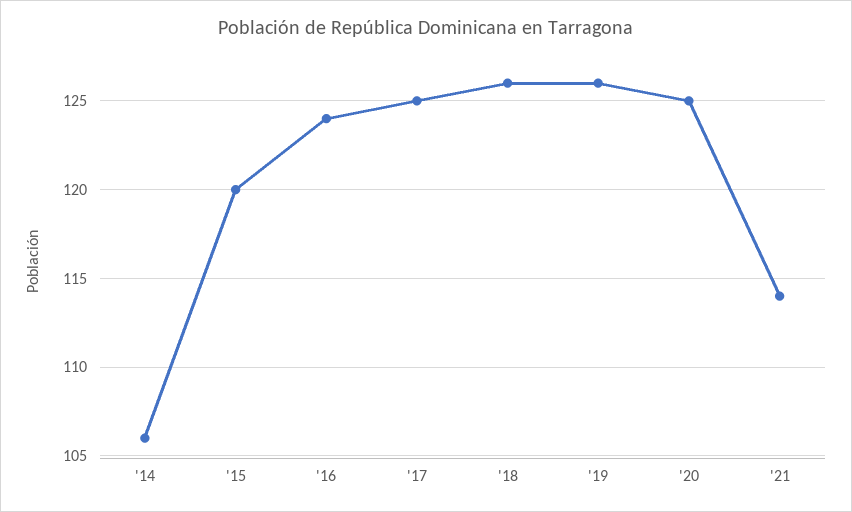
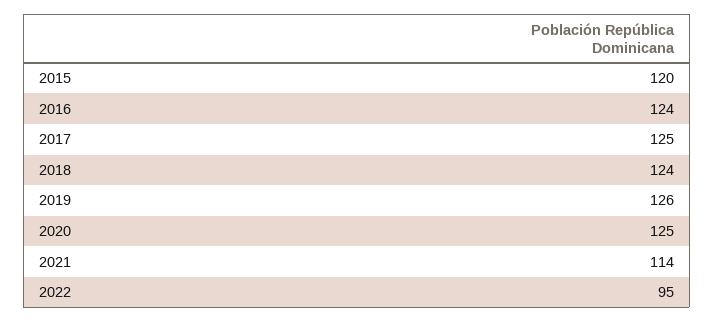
'14: 106 -> none
'18: 126 -> 124
2022: none -> 95

